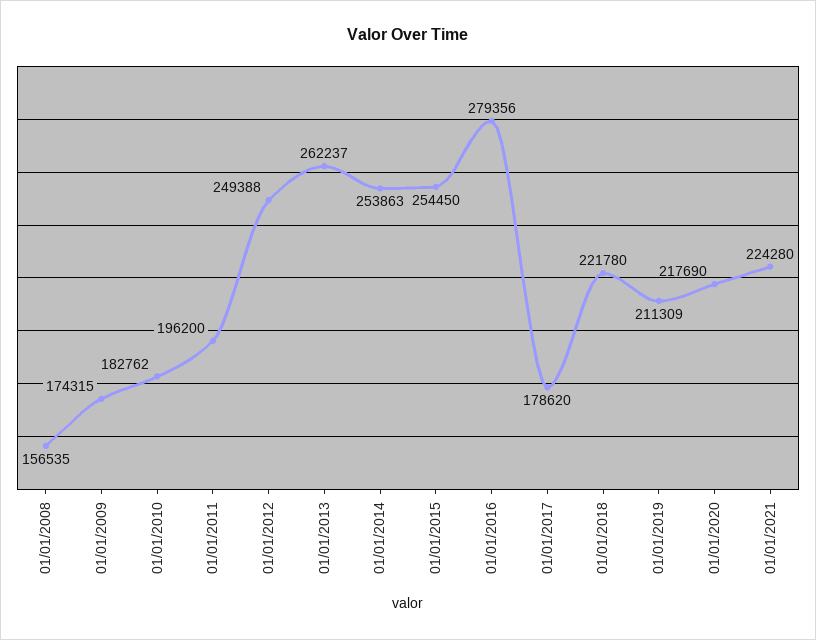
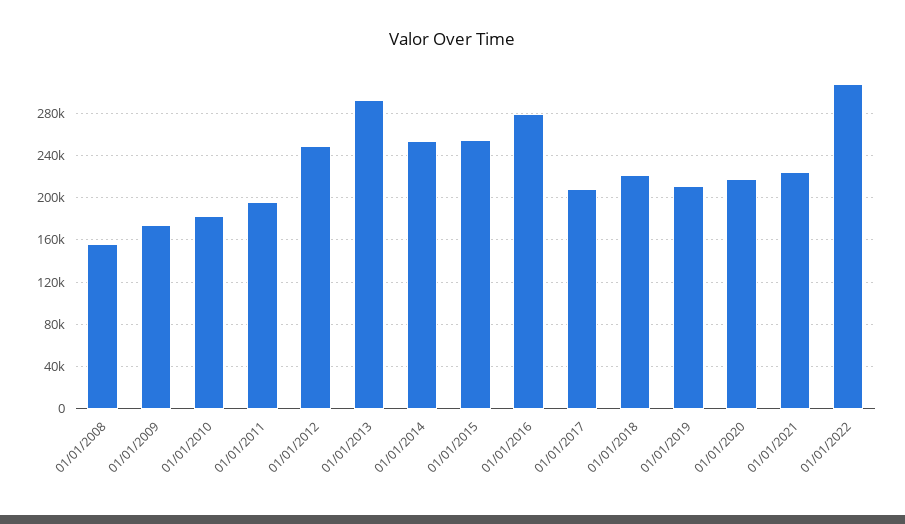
01/01/2013: 262237 -> 290000
01/01/2017: 178620 -> 210000
01/01/2022: none -> 310000

